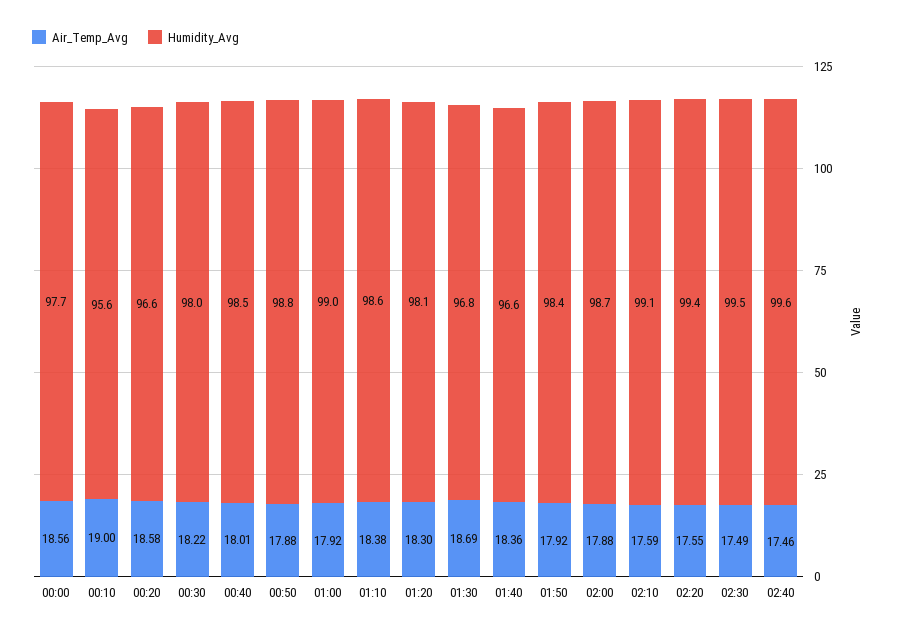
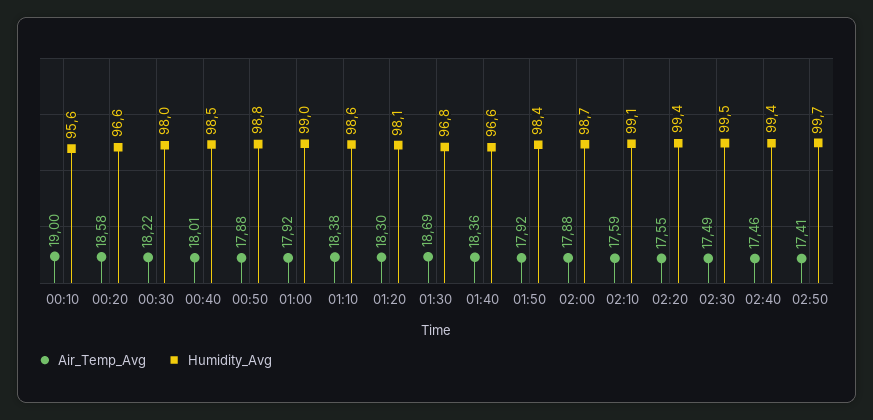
Air_Temp_Avg, 00:00: 18.56 -> none
Humidity_Avg, 00:00: 97.7 -> none
Humidity_Avg, 02:40: 99.6 -> 99.4
Air_Temp_Avg, 02:50: none -> 17.41
Humidity_Avg, 02:50: none -> 99.7

